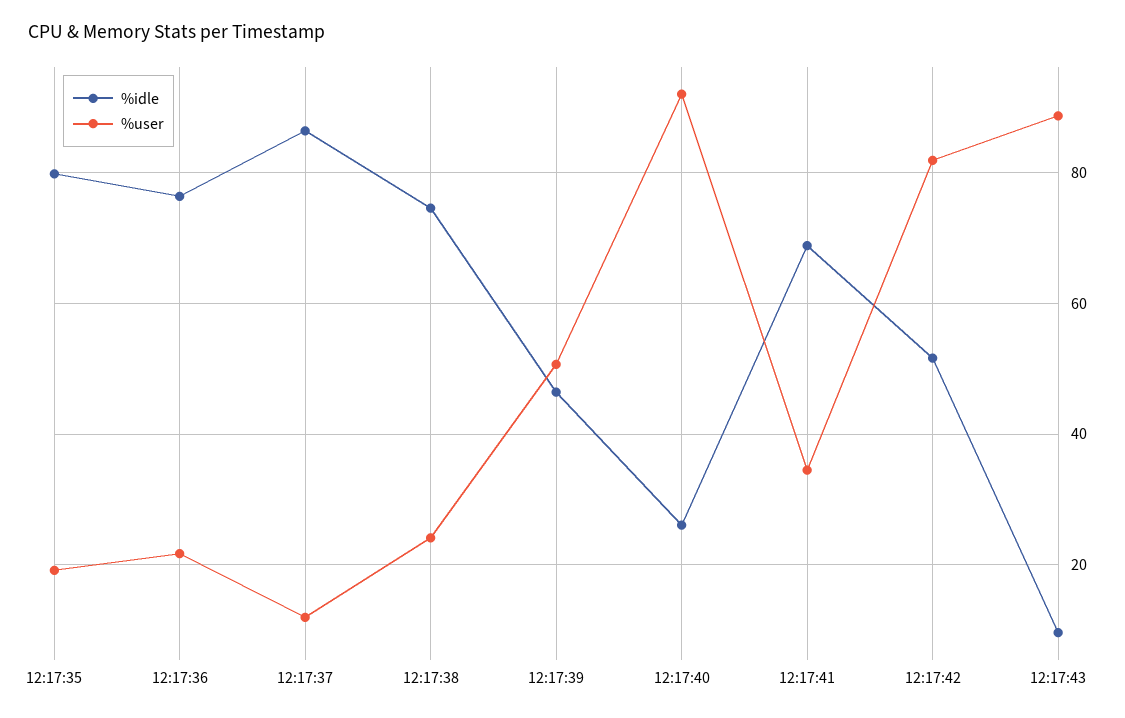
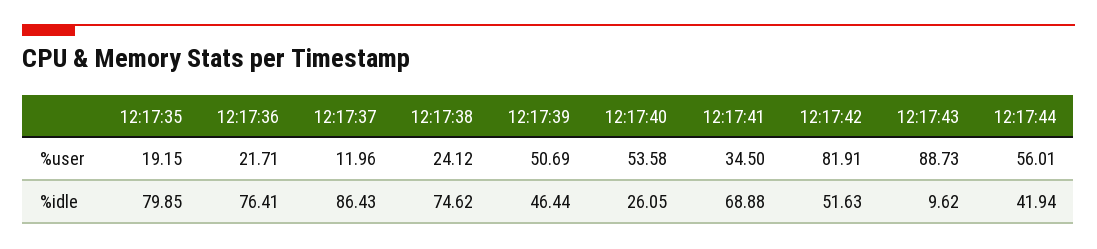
%user, 12:17:40: 92 -> 53.58
%user, 12:17:44: none -> 56.01
%idle, 12:17:44: none -> 41.94

